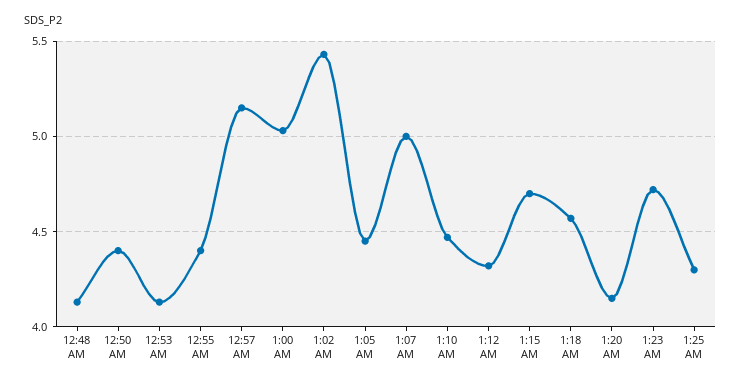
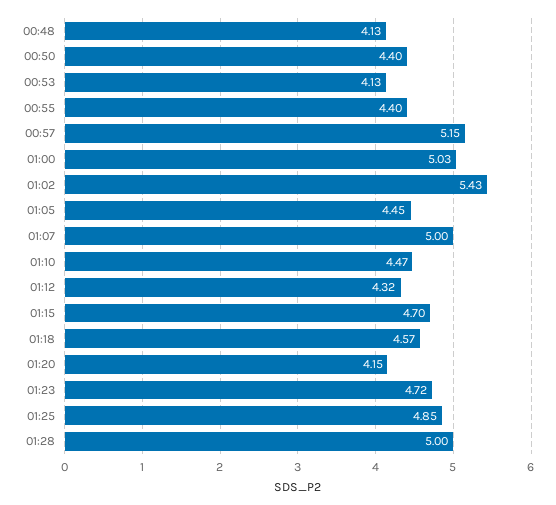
1:25 AM: 4.3 -> 4.85
01:28: none -> 5

